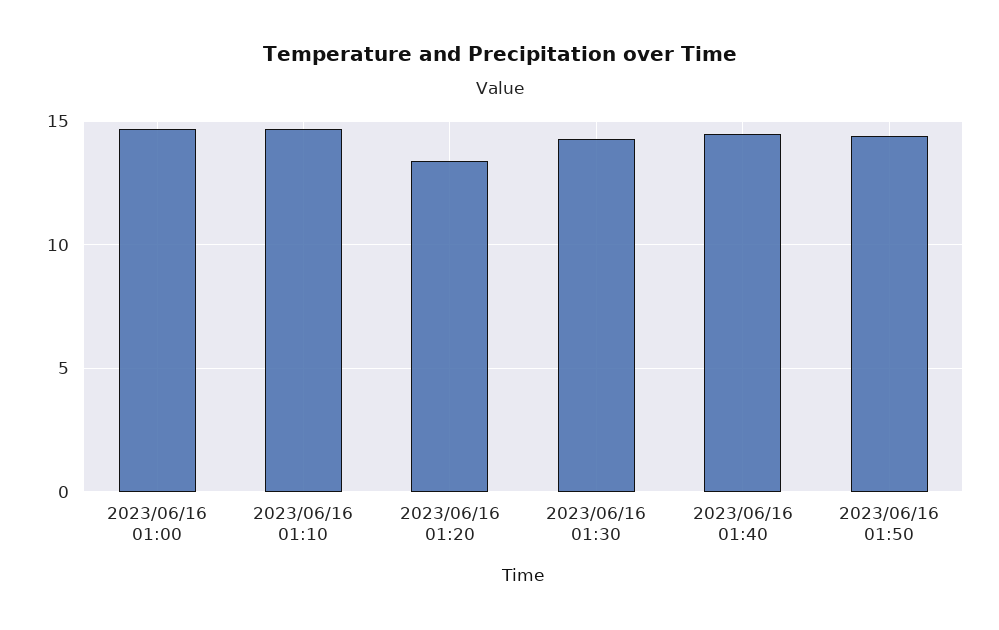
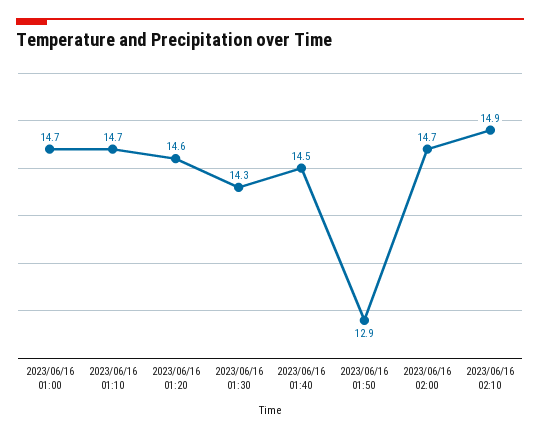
2023/06/16 01:20: 13.5 -> 14.6
2023/06/16 01:50: 14.5 -> 12.9
2023/06/16 02:00: none -> 14.7
2023/06/16 02:10: none -> 14.9

